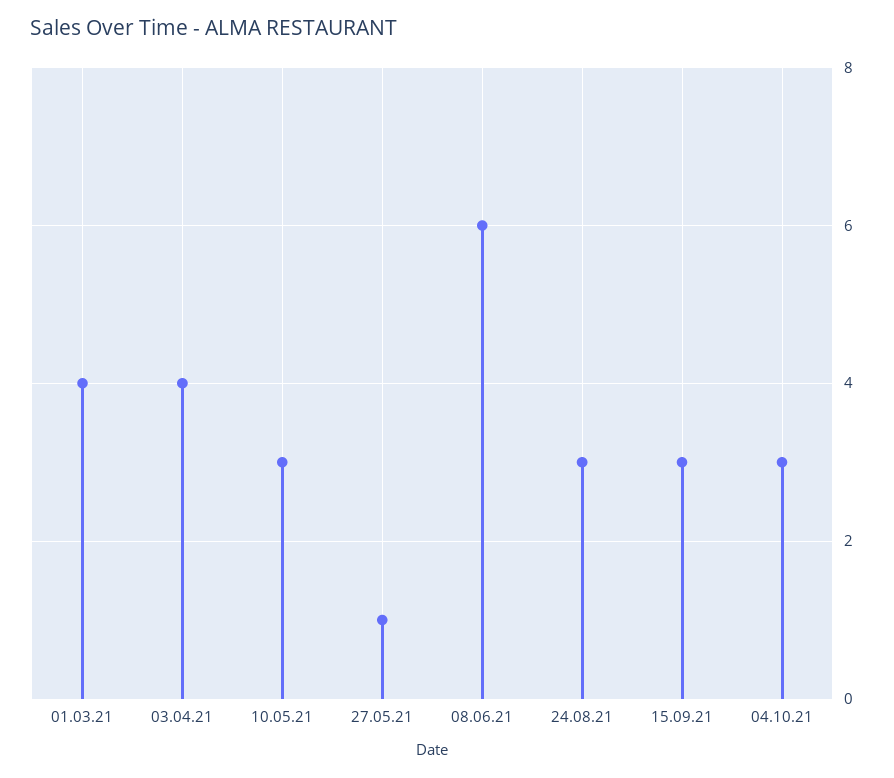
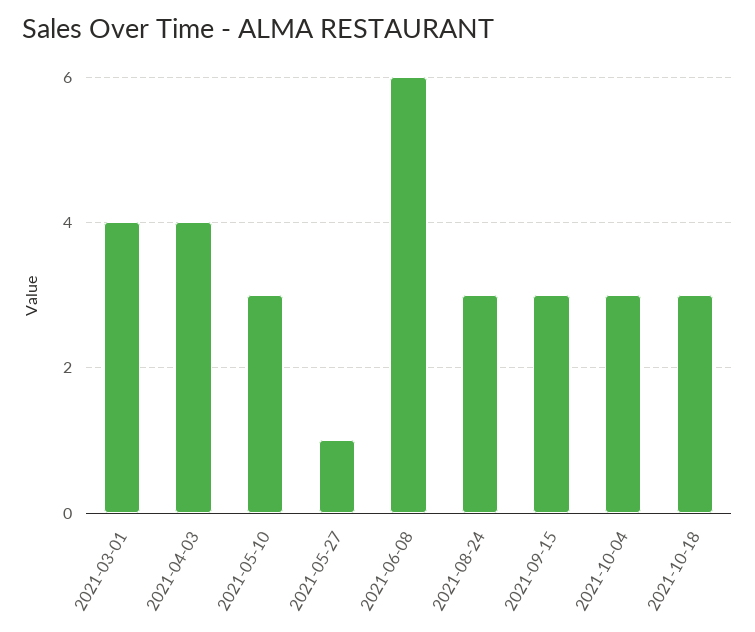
2021-10-18: none -> 3

